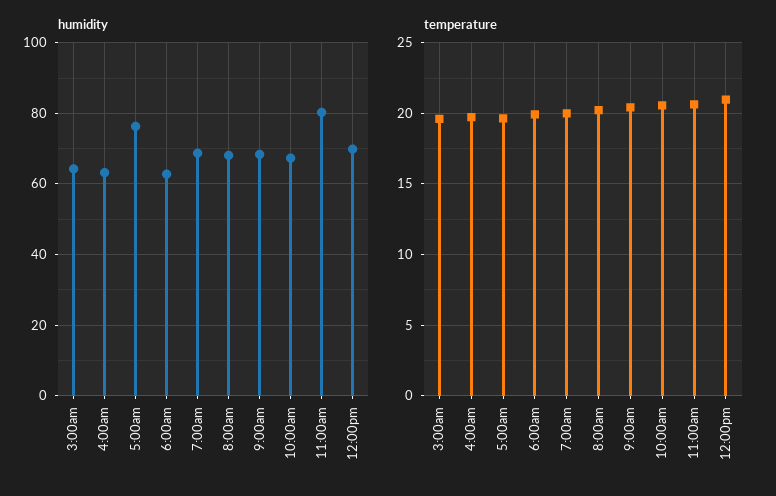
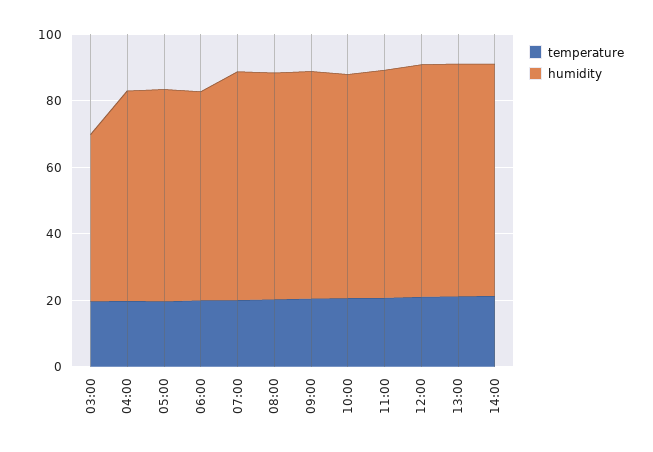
humidity, 3:00am: 64 -> 50
humidity, 5:00am: 76 -> 65
humidity, 11:00am: 80 -> 70
temperature, 13:00: none -> 20
humidity, 13:00: none -> 70
temperature, 14:00: none -> 20
humidity, 14:00: none -> 70

